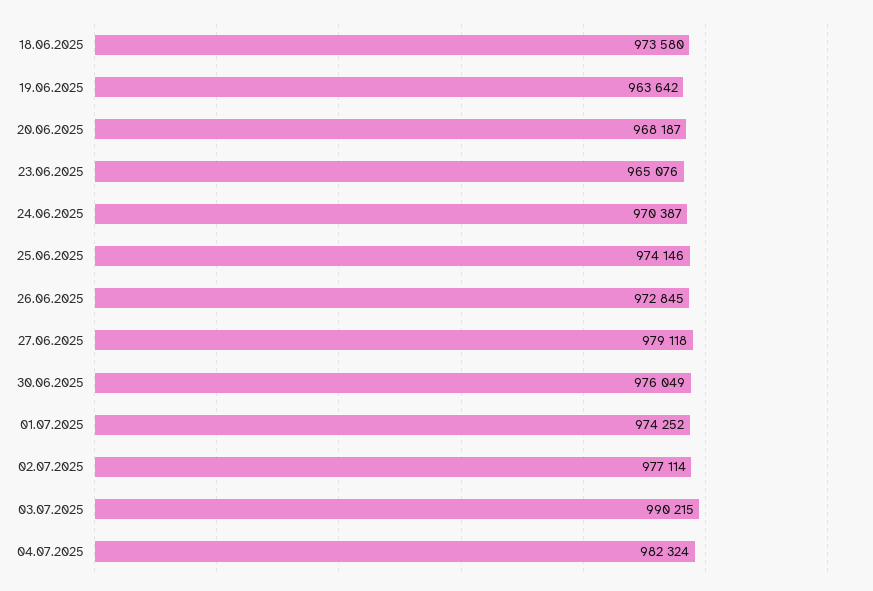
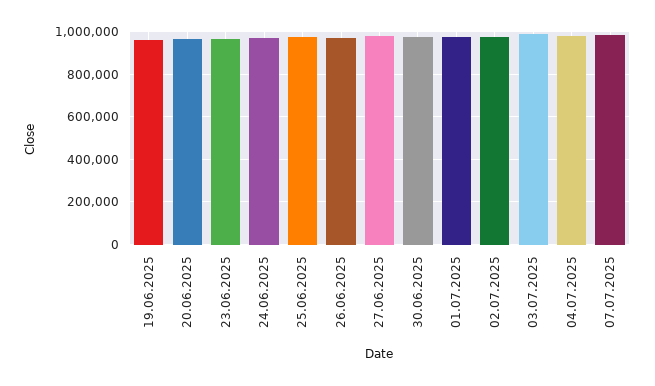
18.06.2025: 973580 -> none
07.07.2025: none -> 1000000

